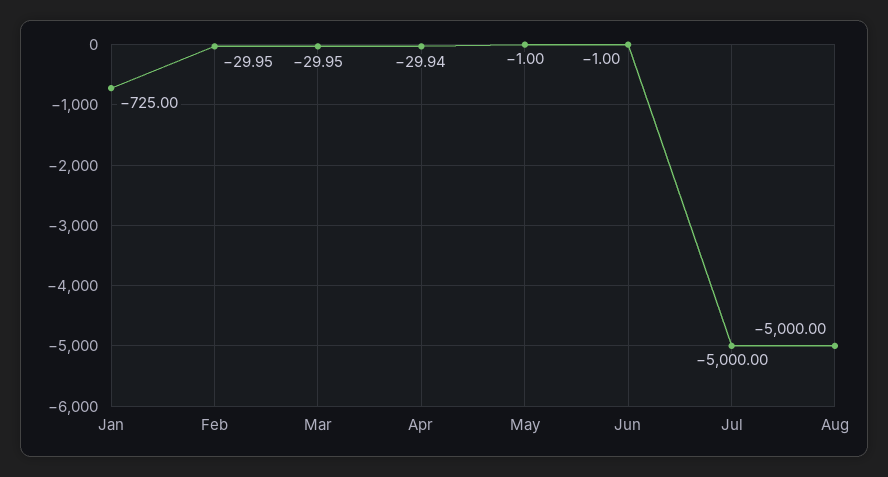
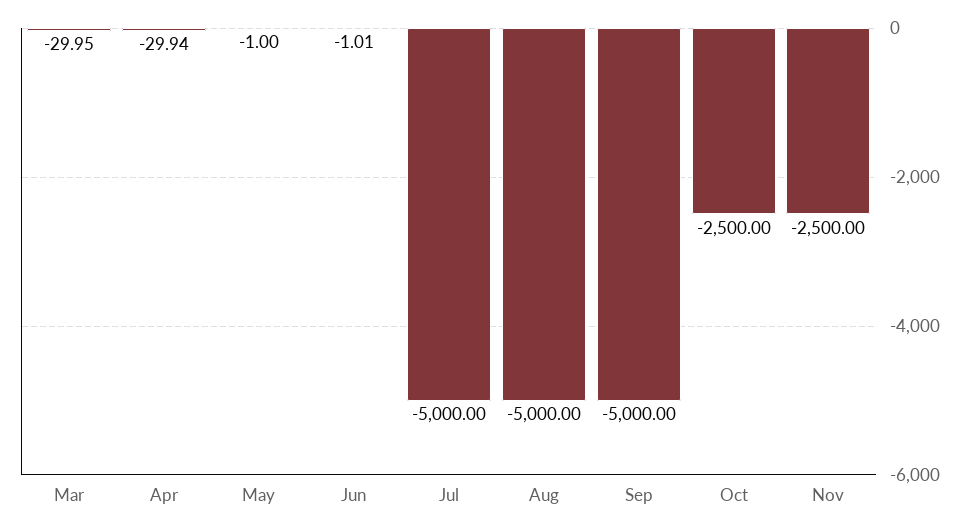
Jan: -725 -> none
Feb: -29.95 -> none
Jun: -1 -> -1.01
Sep: none -> -5000
Oct: none -> -2500
Nov: none -> -2500

